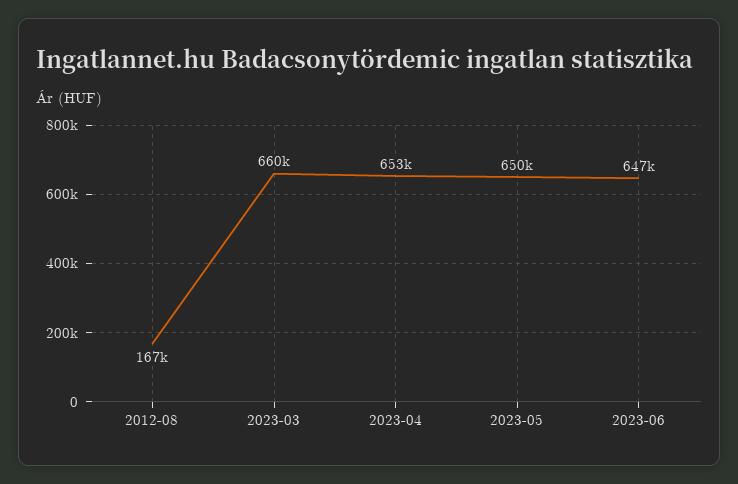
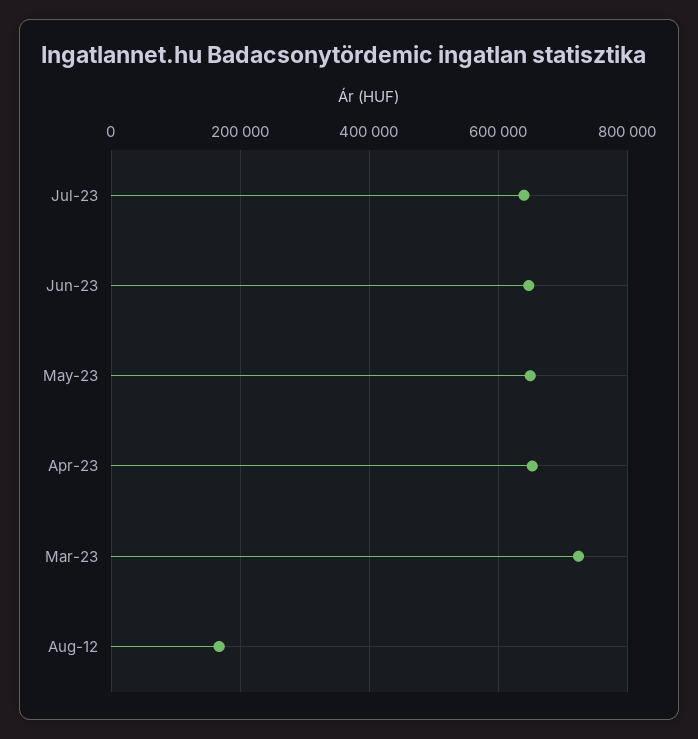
2023-03: 660000 -> 720000
Jul-23: none -> 640000

